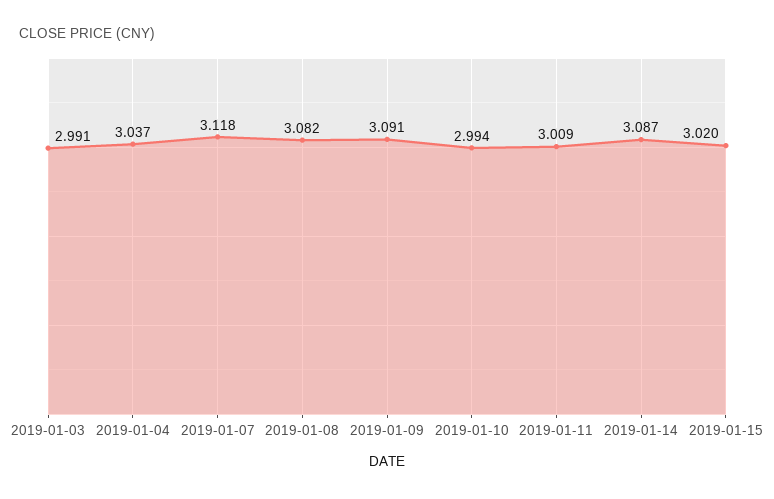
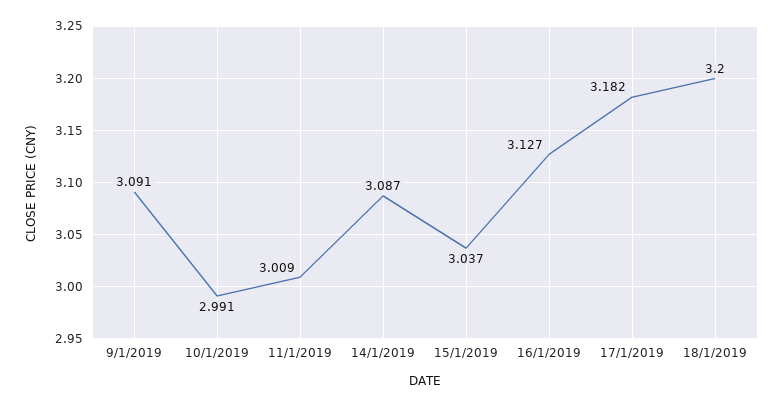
2019-01-03: 2.991 -> none
2019-01-04: 3.037 -> none
2019-01-07: 3.118 -> none
2019-01-08: 3.082 -> none
2019-01-10: 2.994 -> 2.991
2019-01-15: 3.02 -> 3.037
16/1/2019: none -> 3.127
17/1/2019: none -> 3.182
18/1/2019: none -> 3.2

